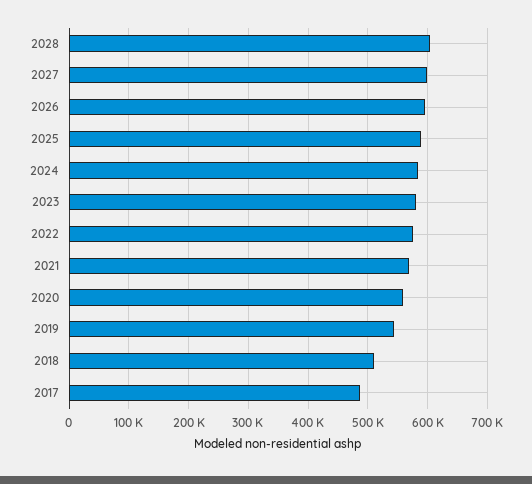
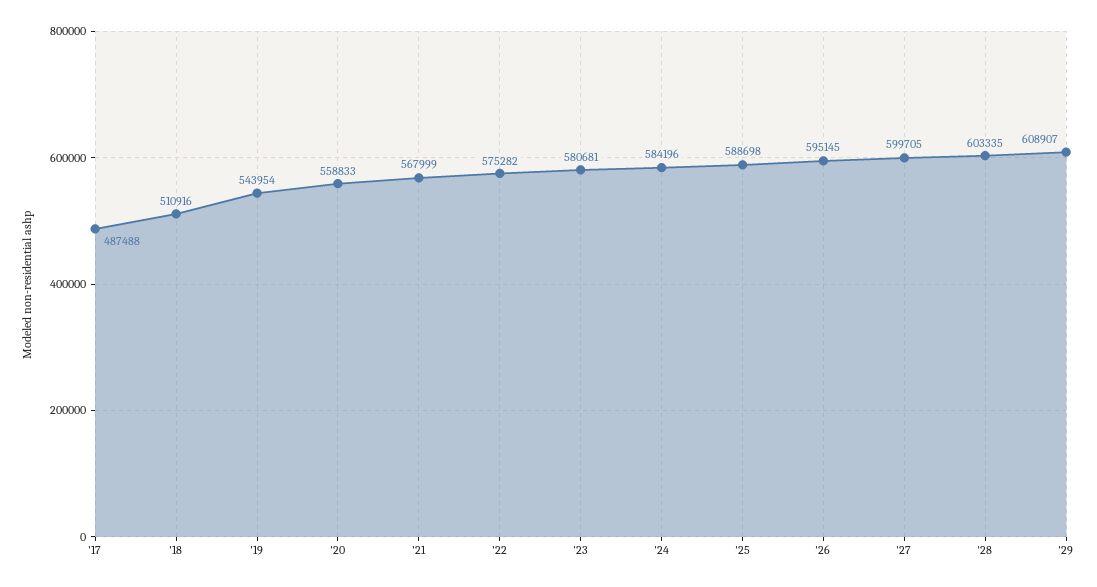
'29: none -> 608907

